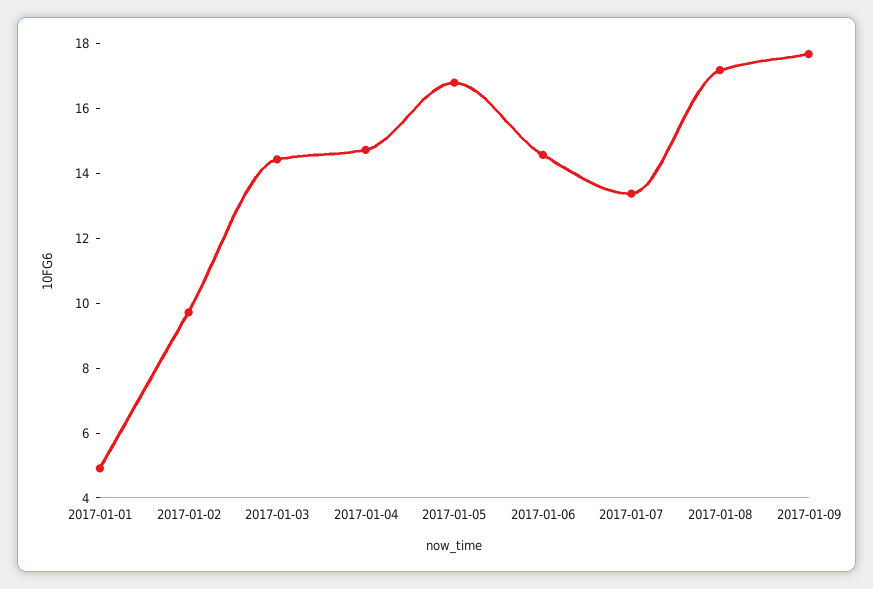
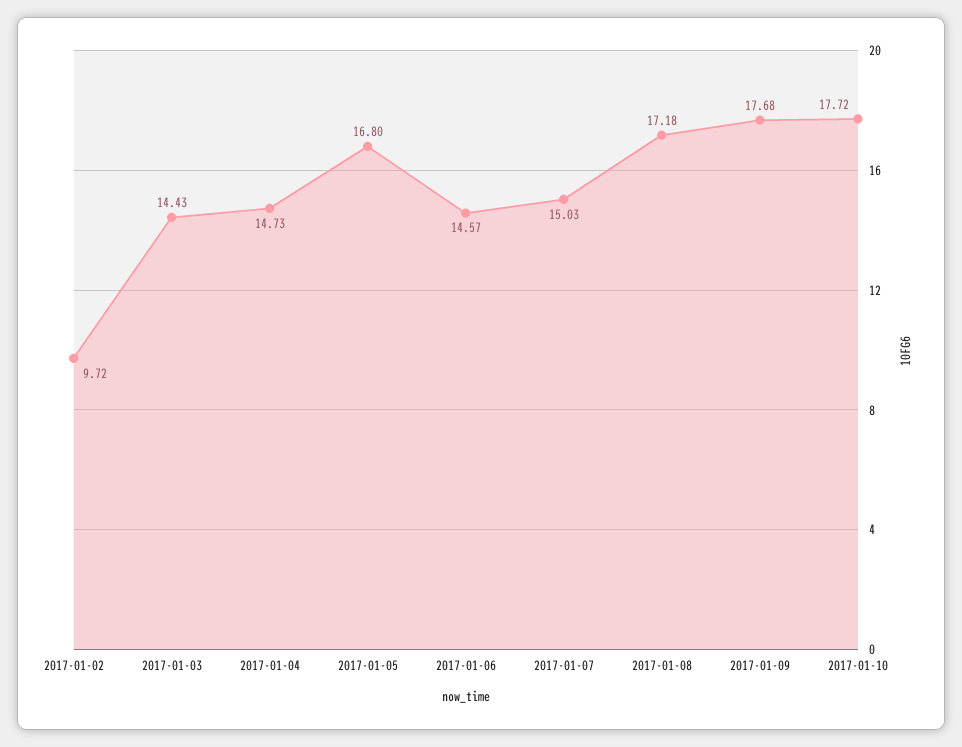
2017-01-01: 5 -> none
2017-01-07: 13.5 -> 15.03
2017-01-10: none -> 17.72

